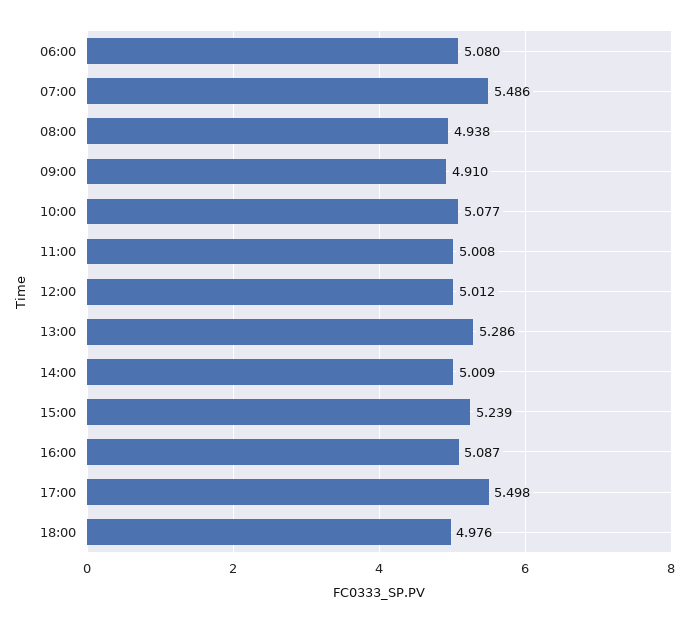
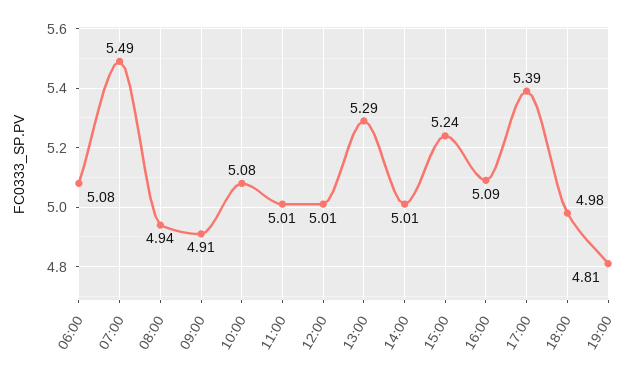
17:00: 5.498 -> 5.39
19:00: none -> 4.81

